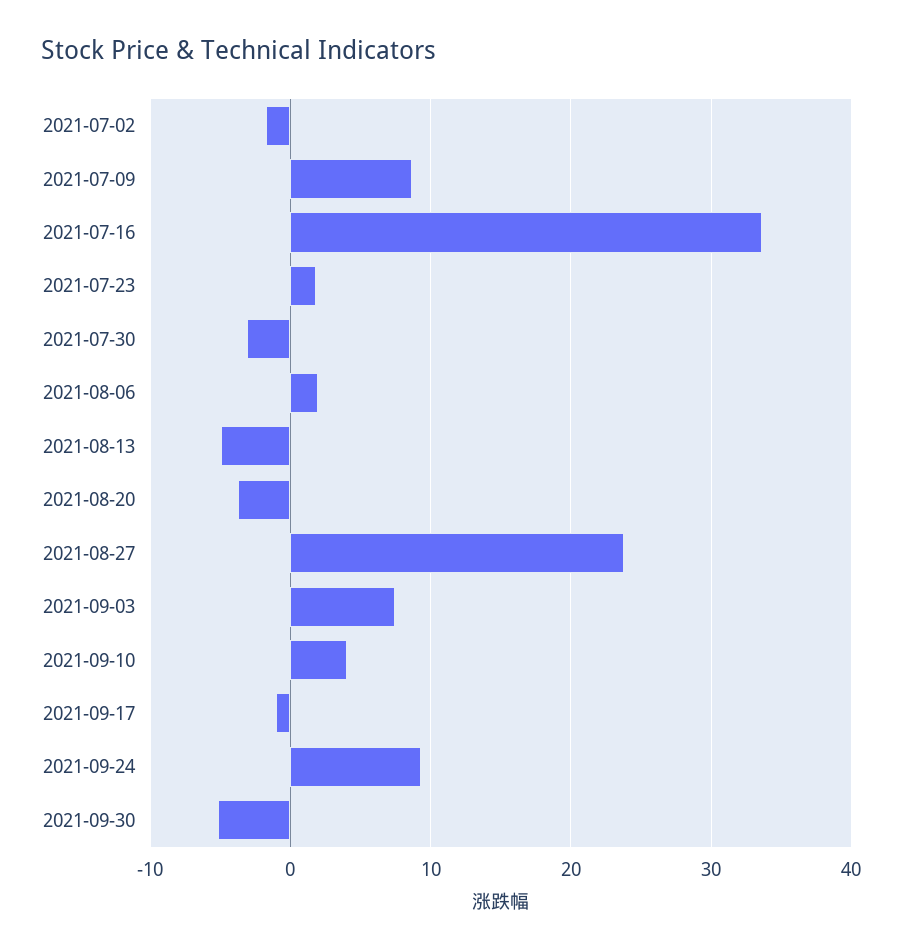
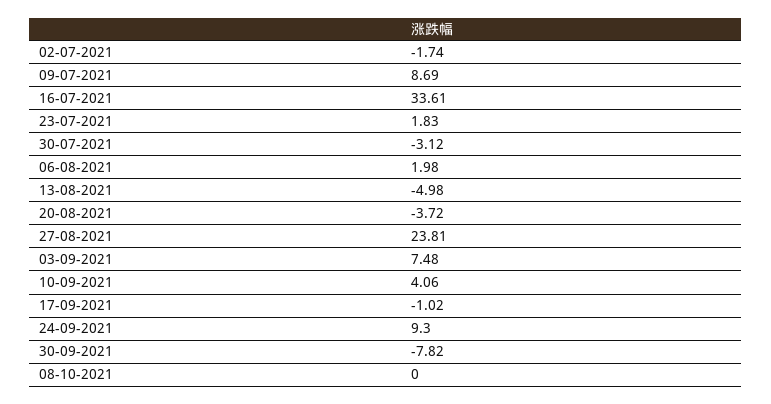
2021-09-30: -5 -> -7.82
08-10-2021: none -> 0

